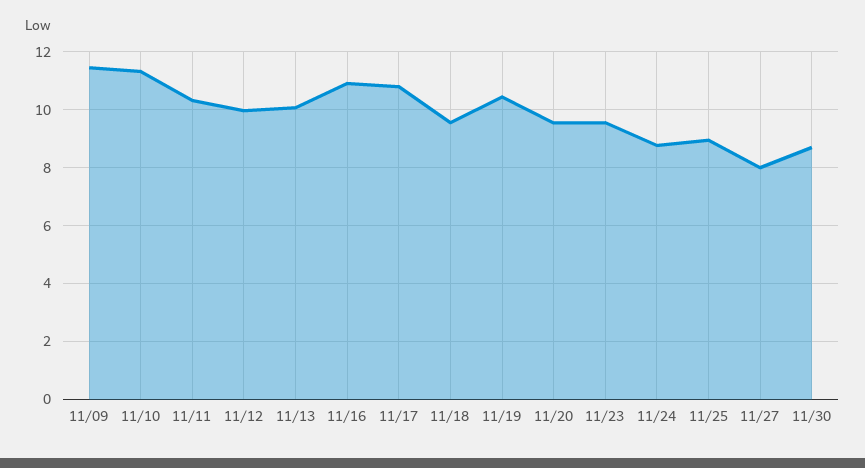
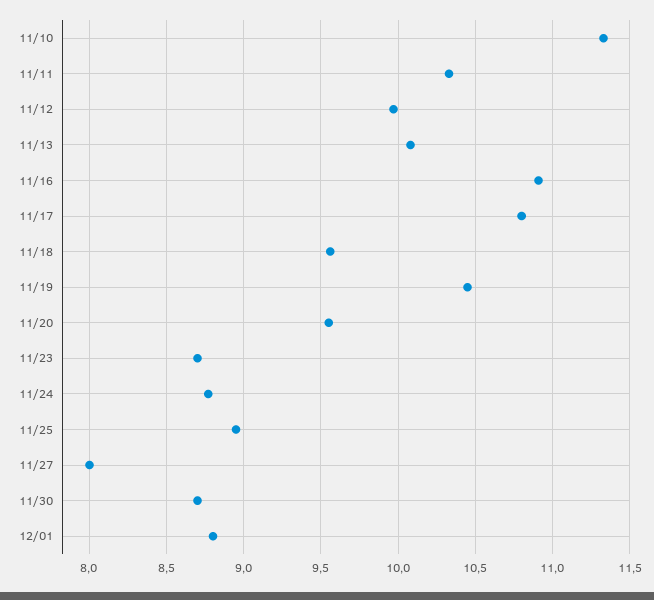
11/09: 11.5 -> none
11/23: 9.5 -> 8.7
12/01: none -> 8.8

